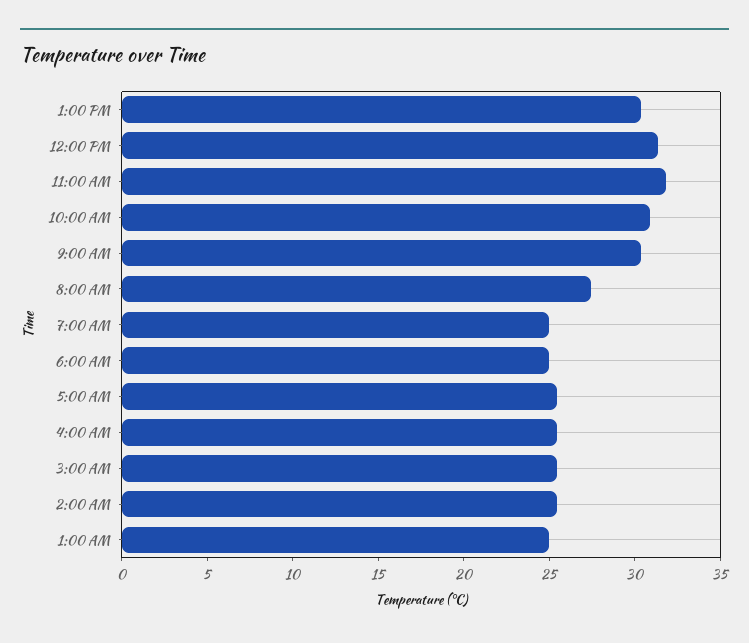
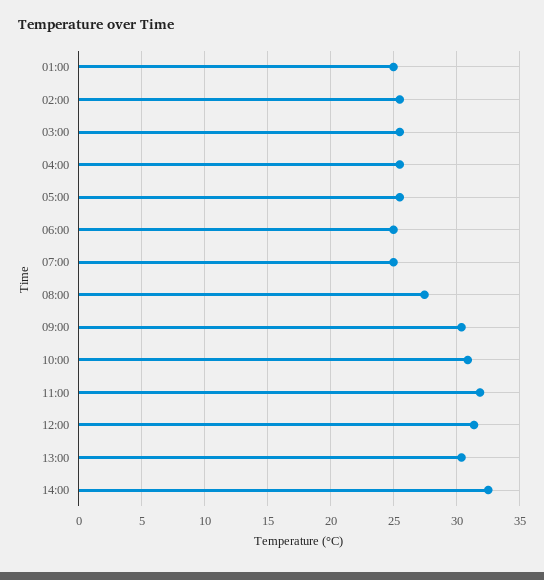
14:00: none -> 32.5

